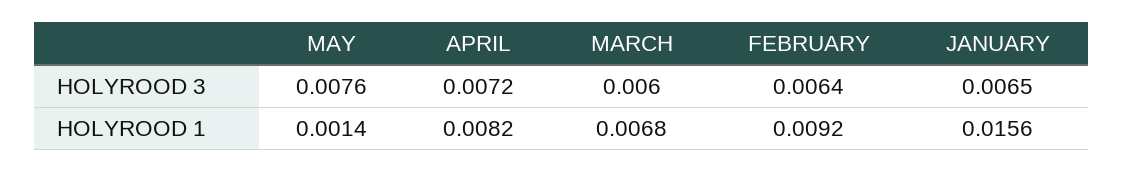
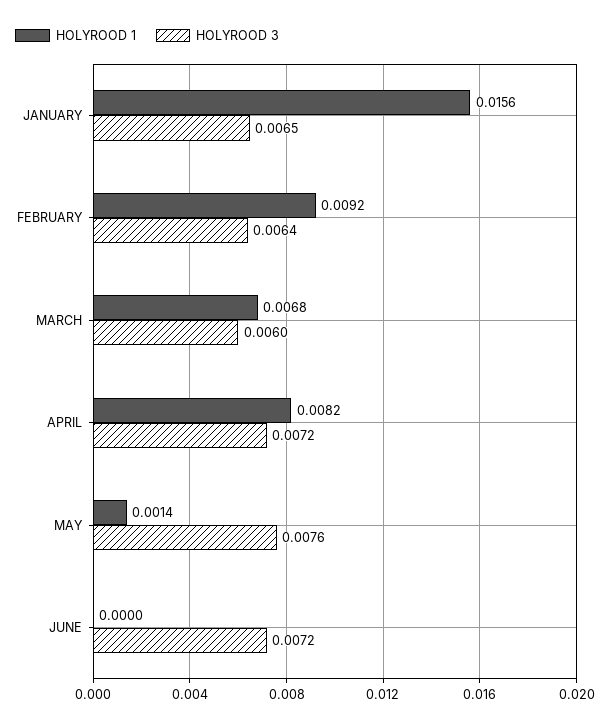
HOLYROOD 1, JUNE: none -> 0
HOLYROOD 3, JUNE: none -> 0.0072

